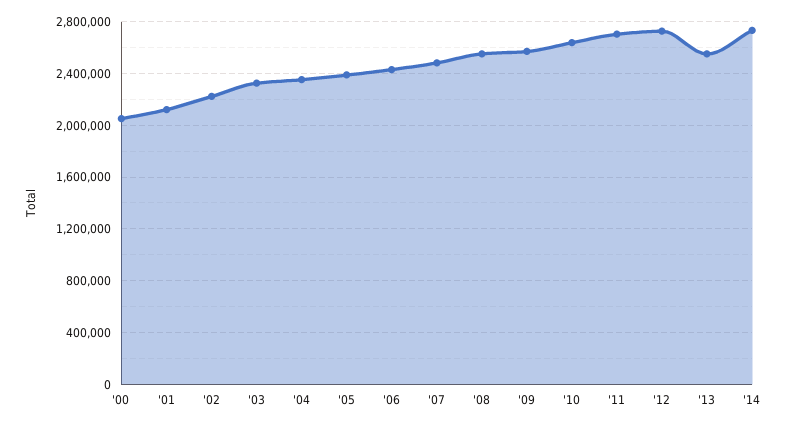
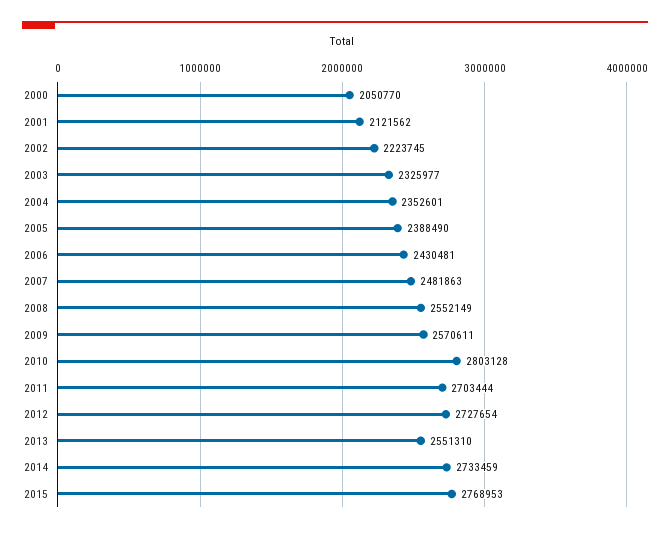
'10: 2650000 -> 2803128
2015: none -> 2768953

